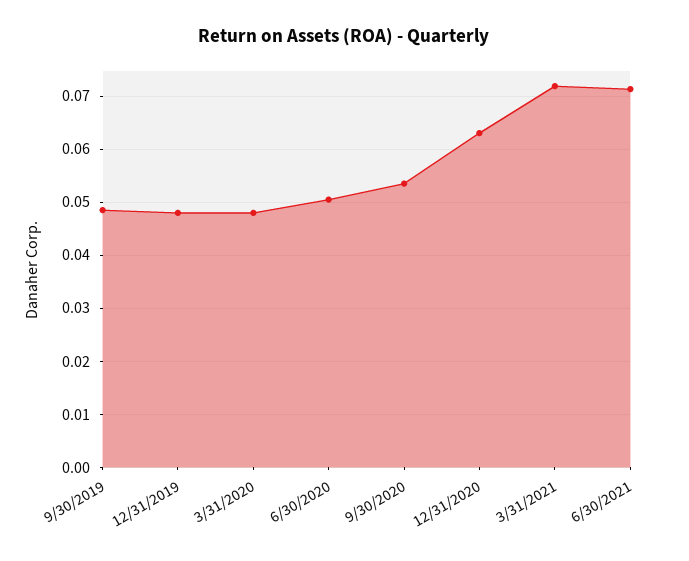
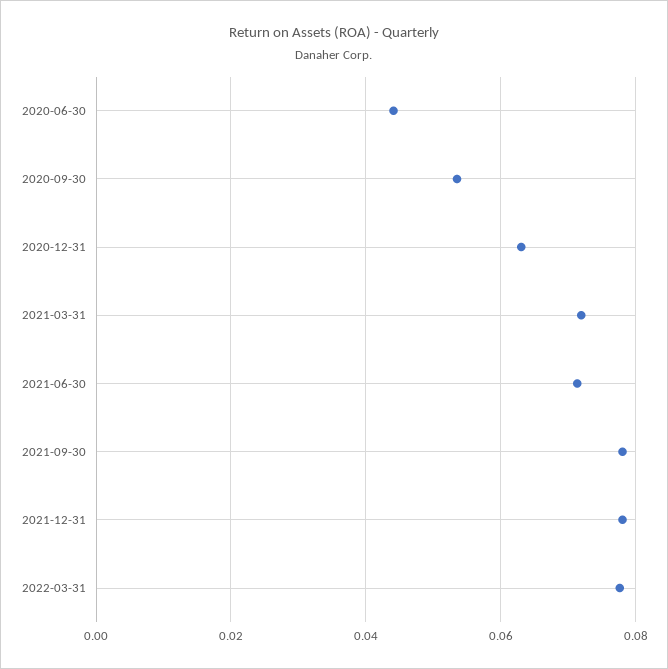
9/30/2019: 0.048 -> none
12/31/2019: 0.048 -> none
3/31/2020: 0.048 -> none
6/30/2020: 0.05 -> 0.044
2021-09-30: none -> 0.078
2021-12-31: none -> 0.078
2022-03-31: none -> 0.078

